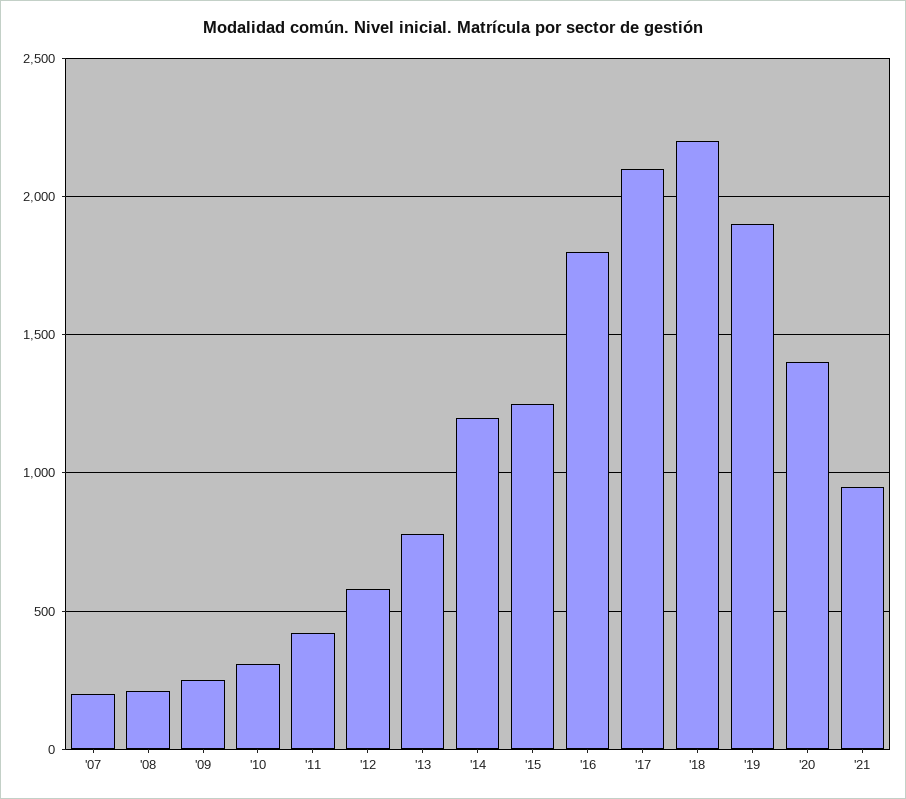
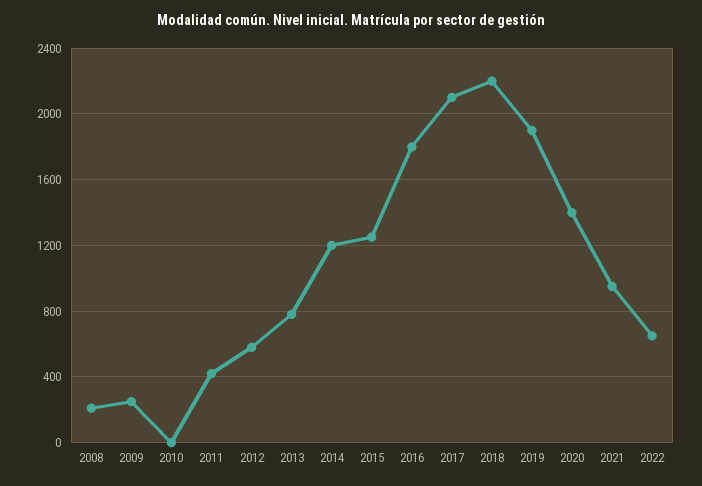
'07: 200 -> none
'10: 300 -> 0
2022: none -> 650

